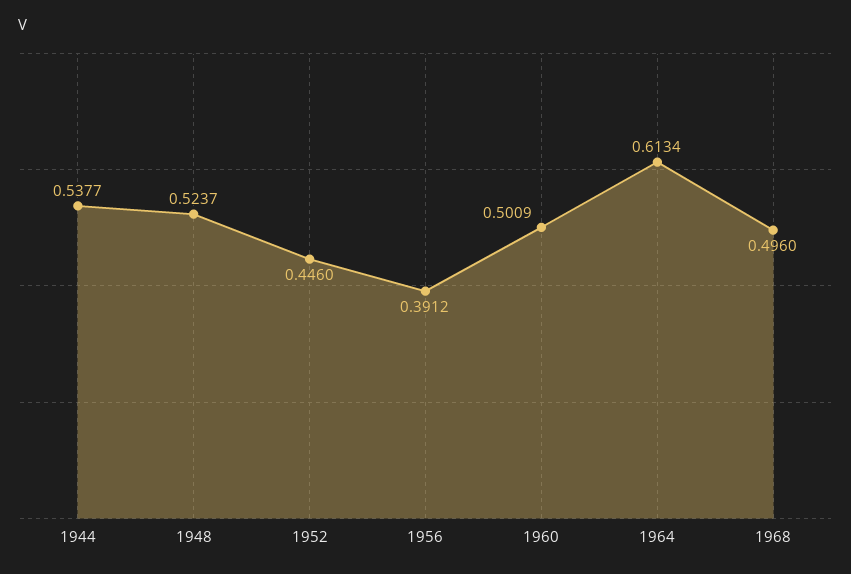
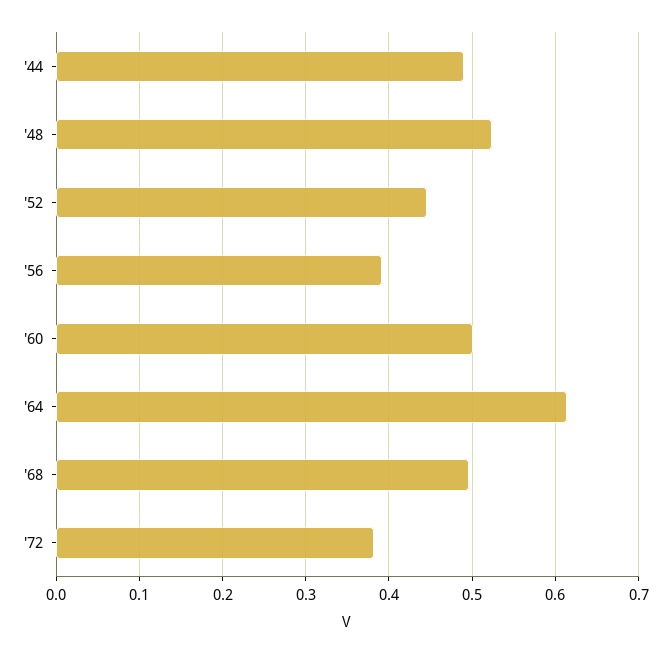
1944: 0.5377 -> 0.49
'72: none -> 0.38

